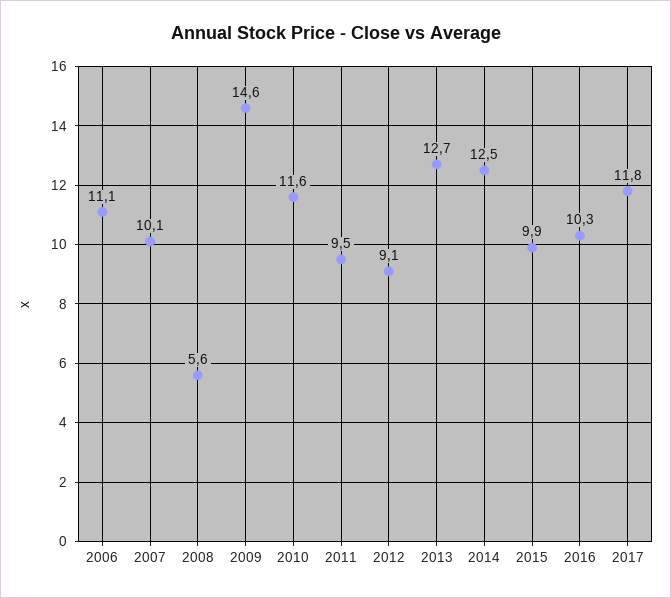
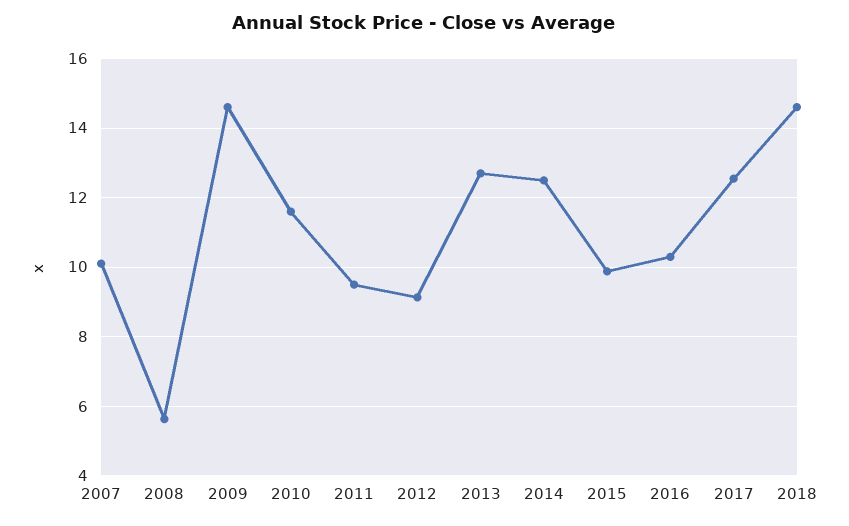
2006: 11.1 -> none
2017: 11.8 -> 12.6
2018: none -> 14.6

